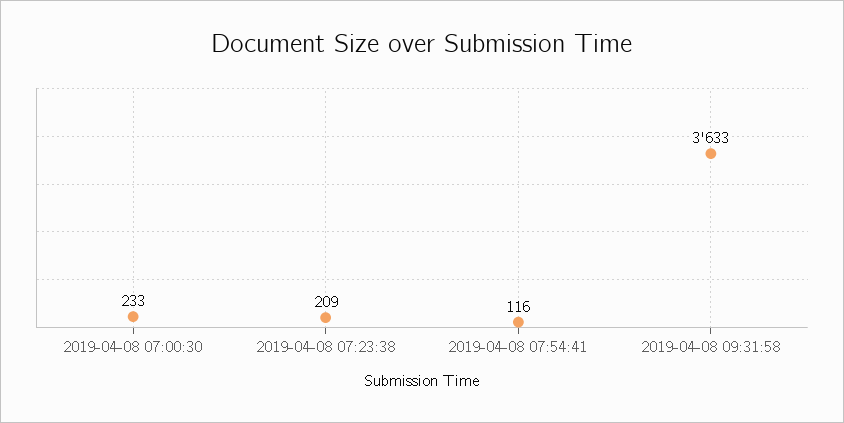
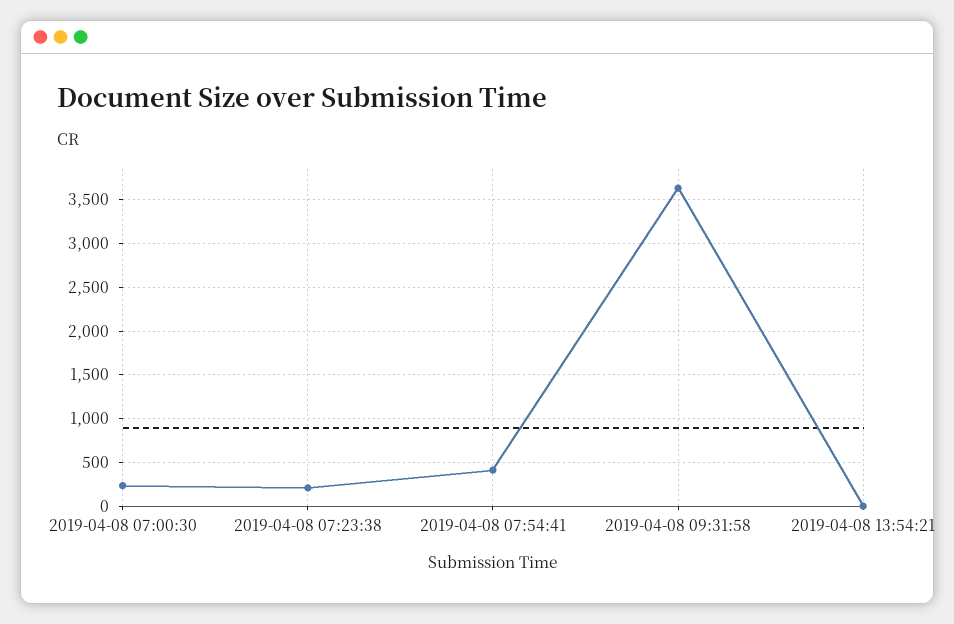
2019-04-08 07:54:41: 116 -> 400
2019-04-08 13:54:21: none -> 0

